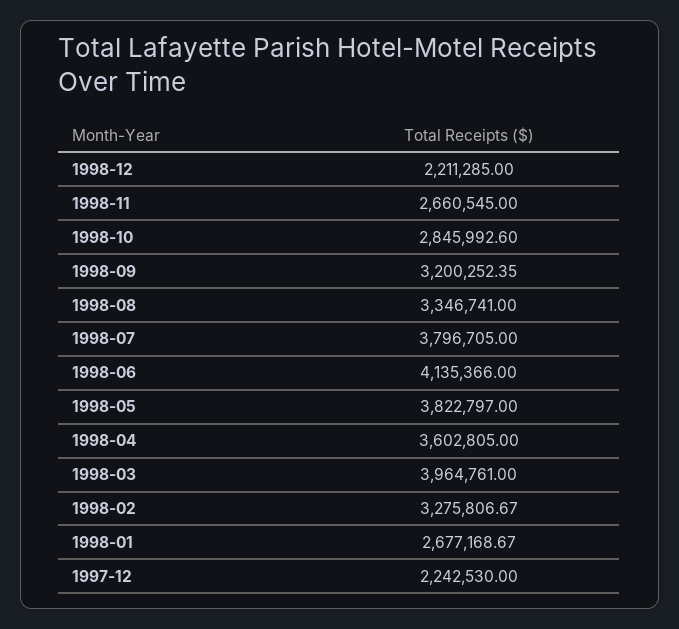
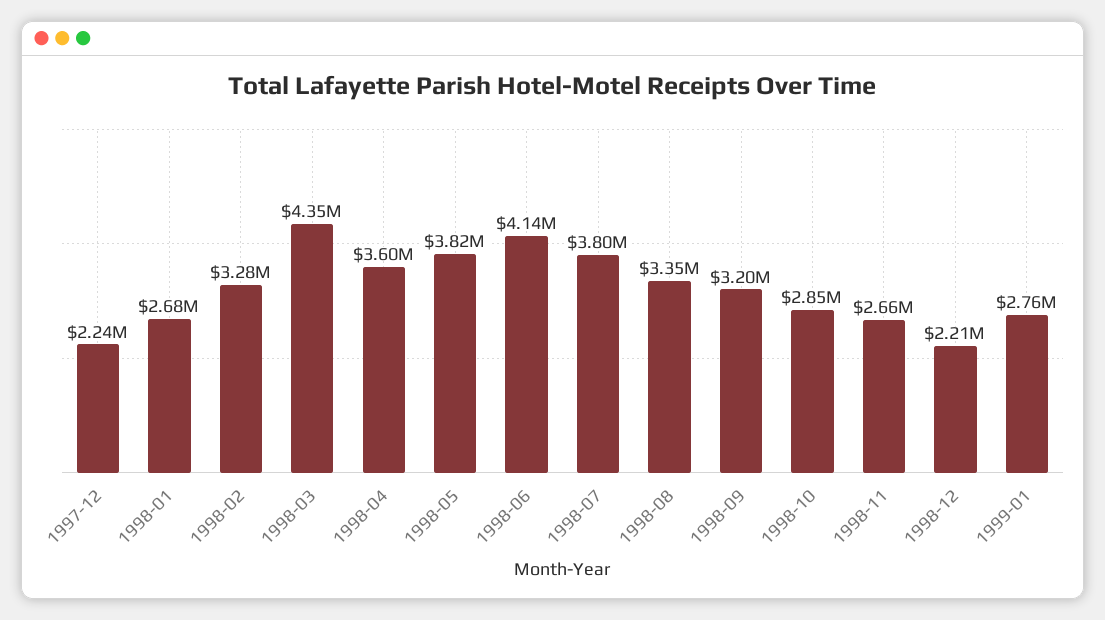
1998-03: 3964761 -> 4350000
1999-01: none -> 2760000

